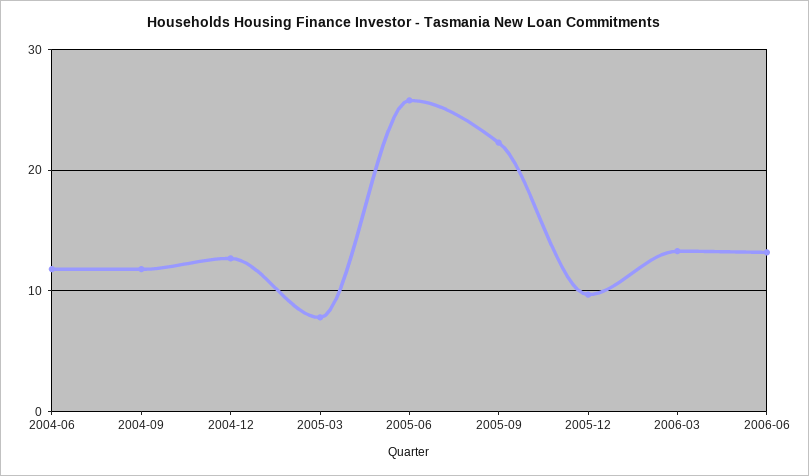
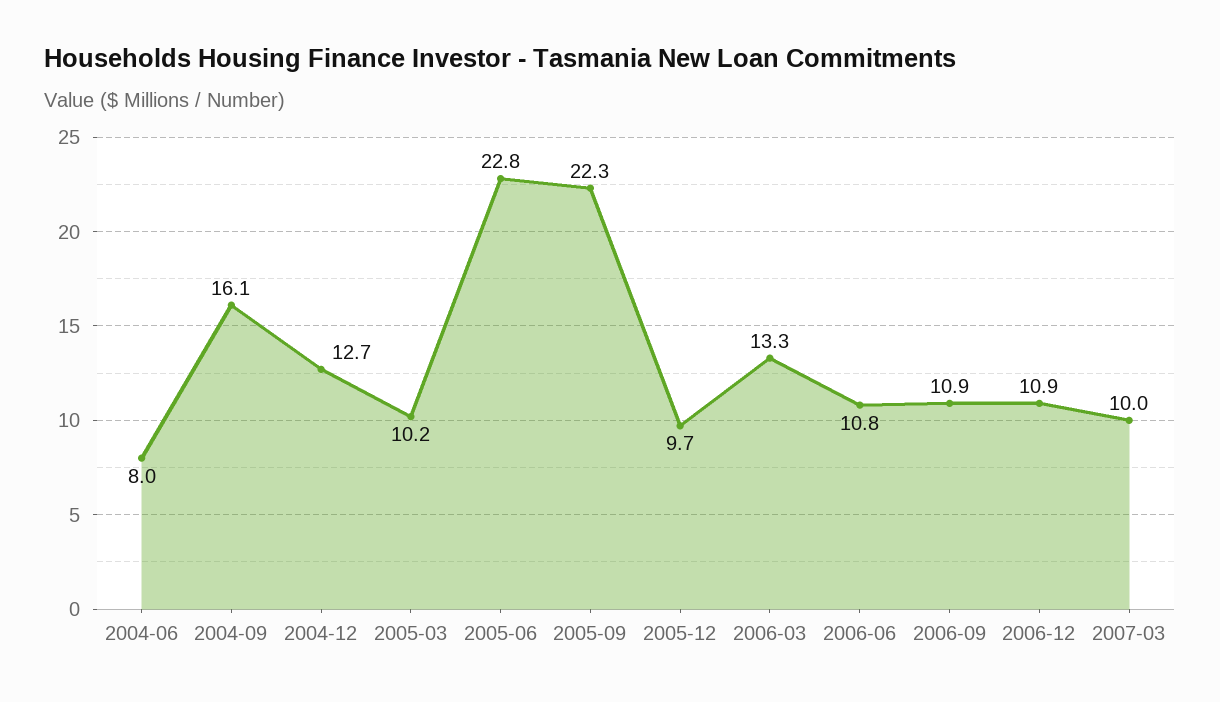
2004-06: 12 -> 8
2004-09: 12 -> 16.1
2005-03: 8 -> 10.2
2005-06: 26 -> 22.8
2006-06: 13 -> 10.8
2006-09: none -> 10.9
2006-12: none -> 10.9
2007-03: none -> 10

